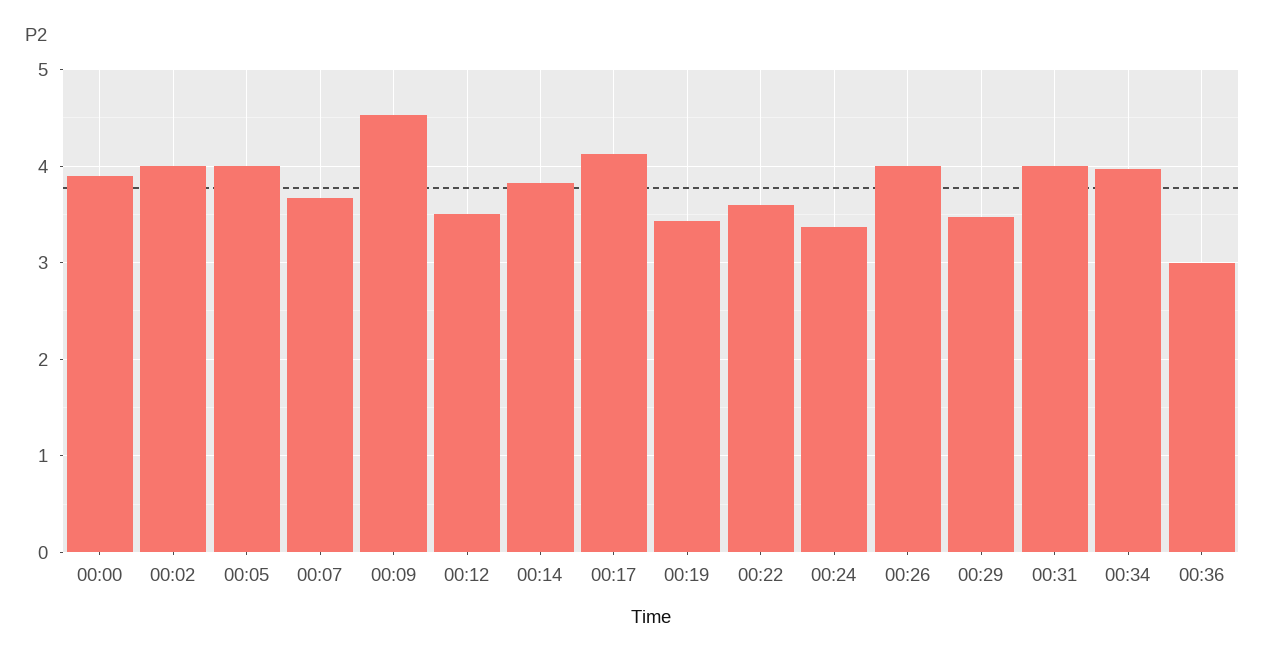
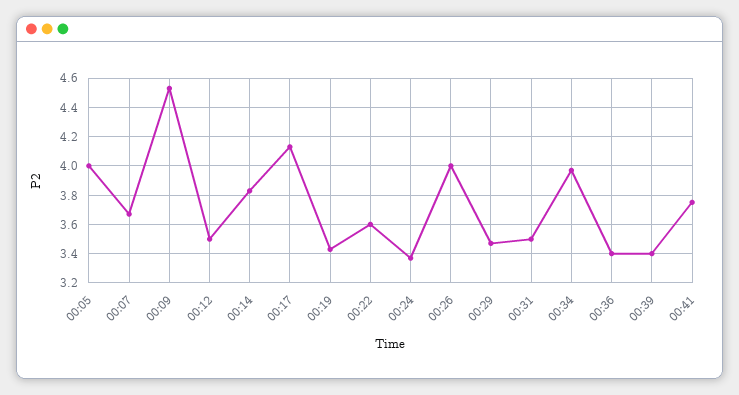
00:00: 3.9 -> none
00:02: 4 -> none
00:31: 4 -> 3.5
00:36: 3 -> 3.4
00:39: none -> 3.4
00:41: none -> 3.75

